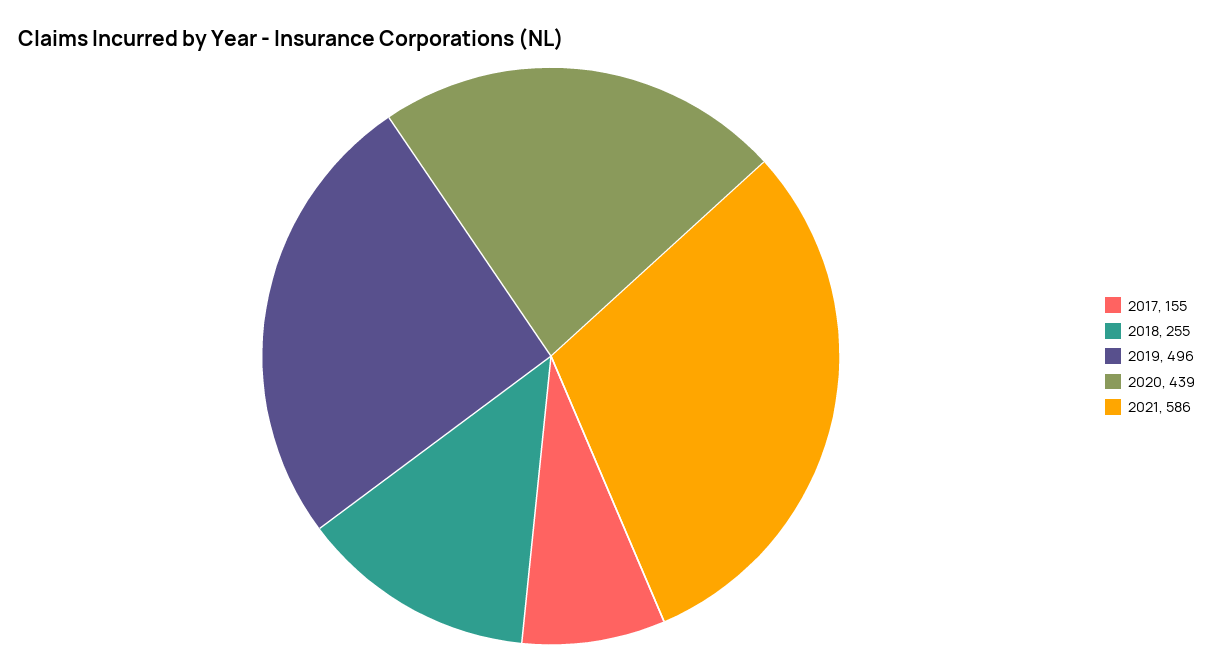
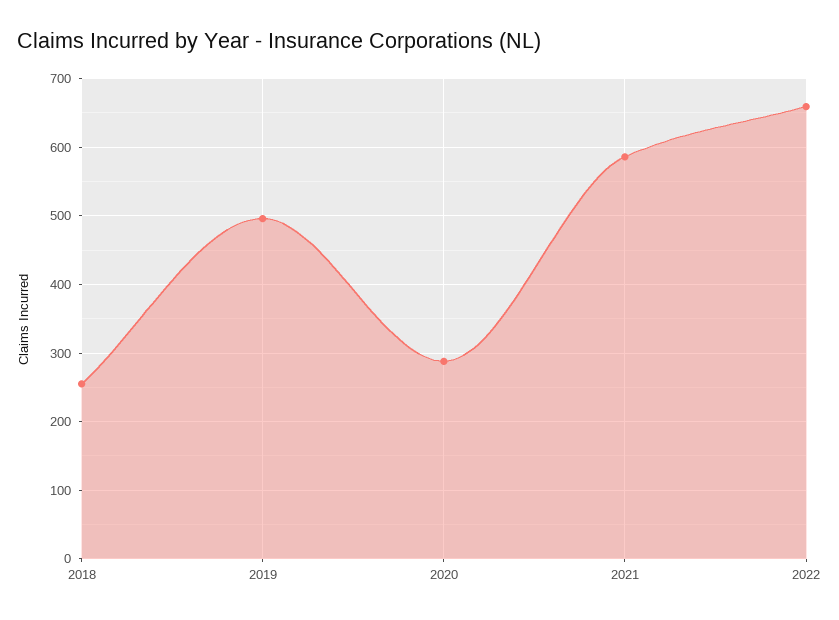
2017: 155 -> none
2020: 439 -> 290
2022: none -> 660

